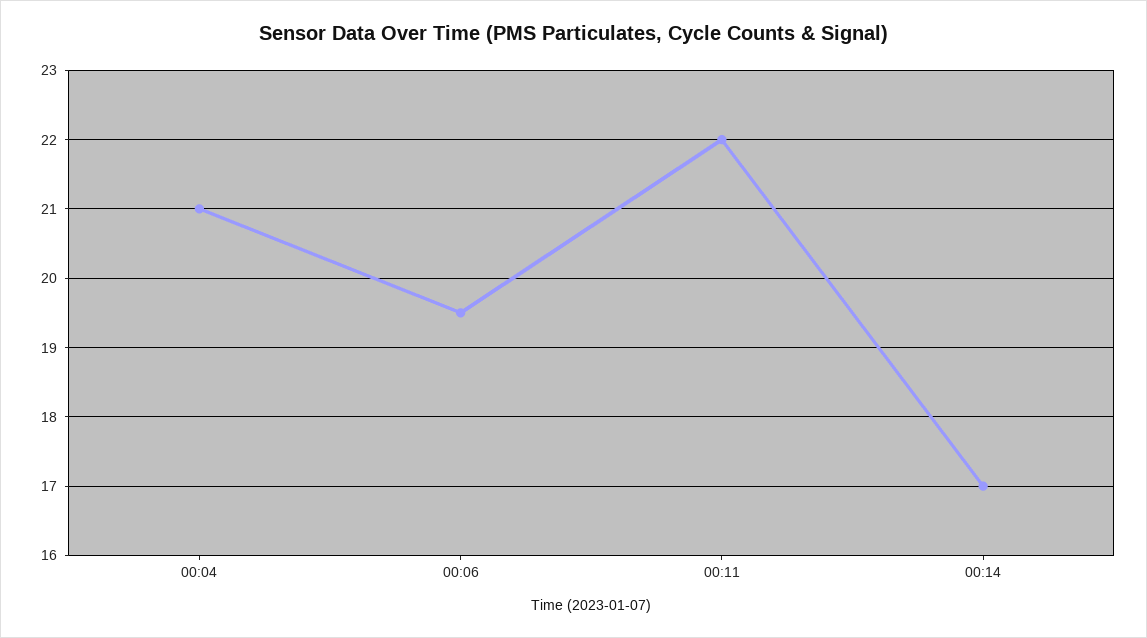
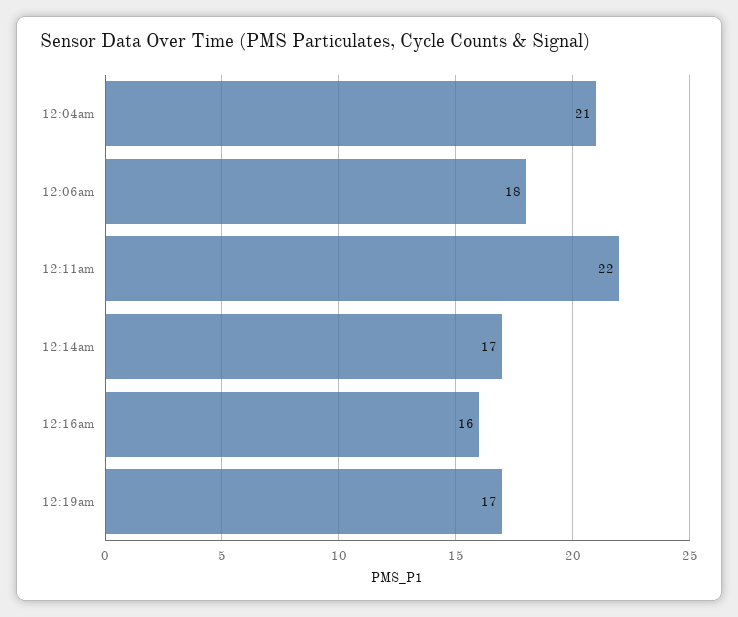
00:06: 19.5 -> 18
12:16am: none -> 16
12:19am: none -> 17

